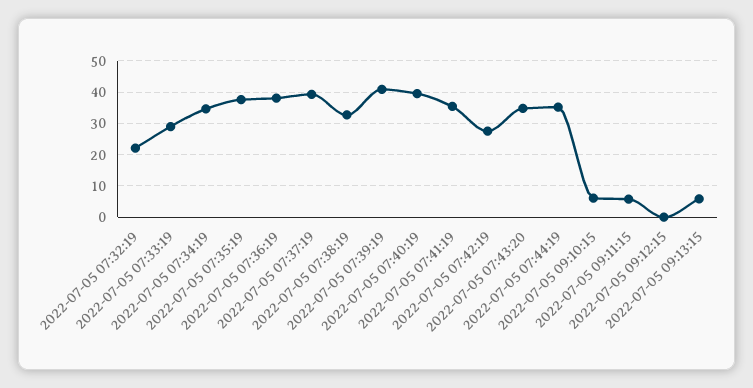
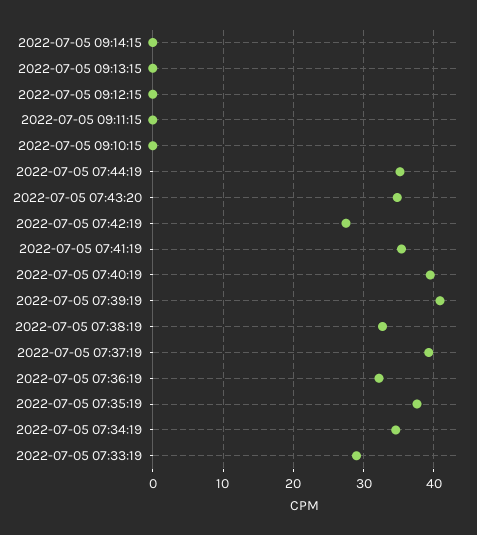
2022-07-05 07:32:19: 22 -> none
2022-07-05 07:36:19: 38 -> 32
2022-07-05 09:10:15: 6 -> 0
2022-07-05 09:11:15: 6 -> 0
2022-07-05 09:13:15: 6 -> 0
2022-07-05 09:14:15: none -> 0

